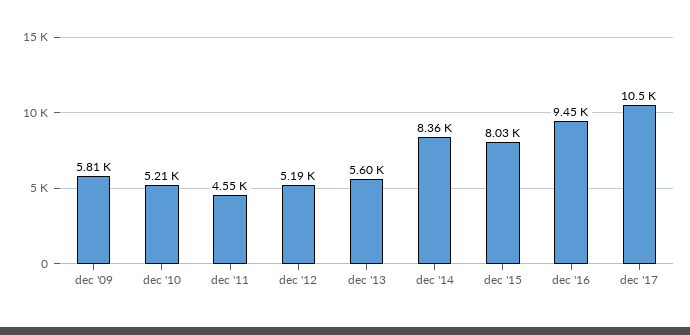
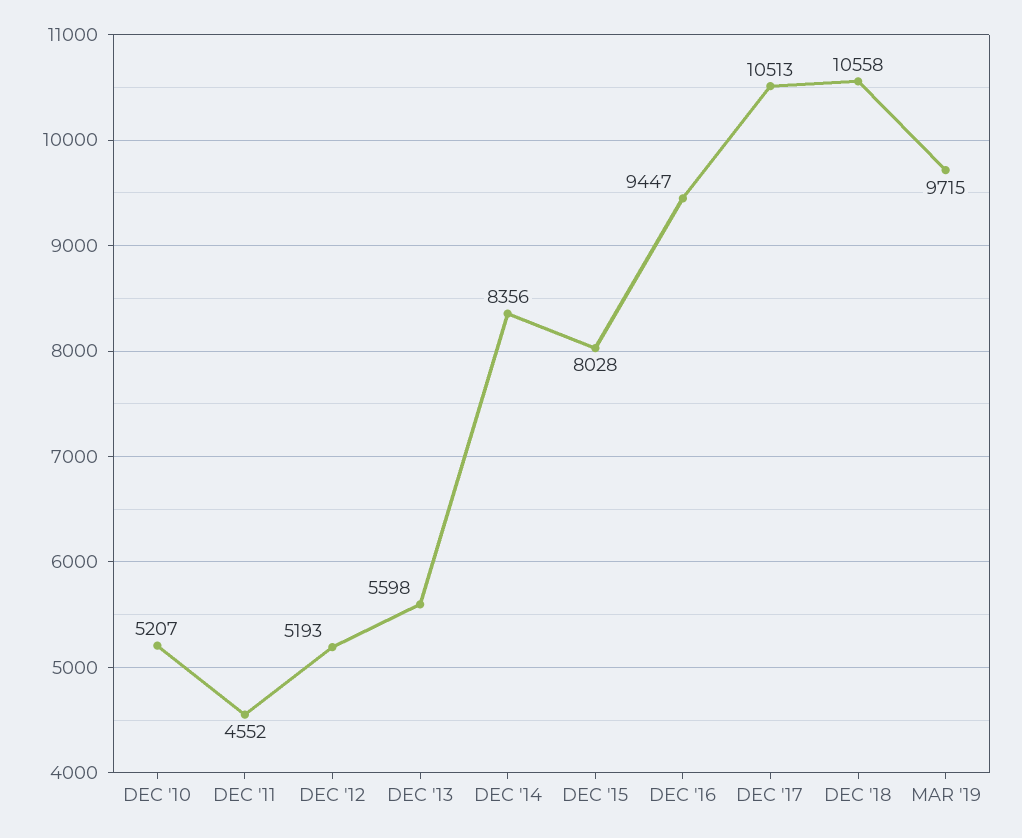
dec '09: 5810 -> none
DEC '18: none -> 10558
MAR '19: none -> 9715

